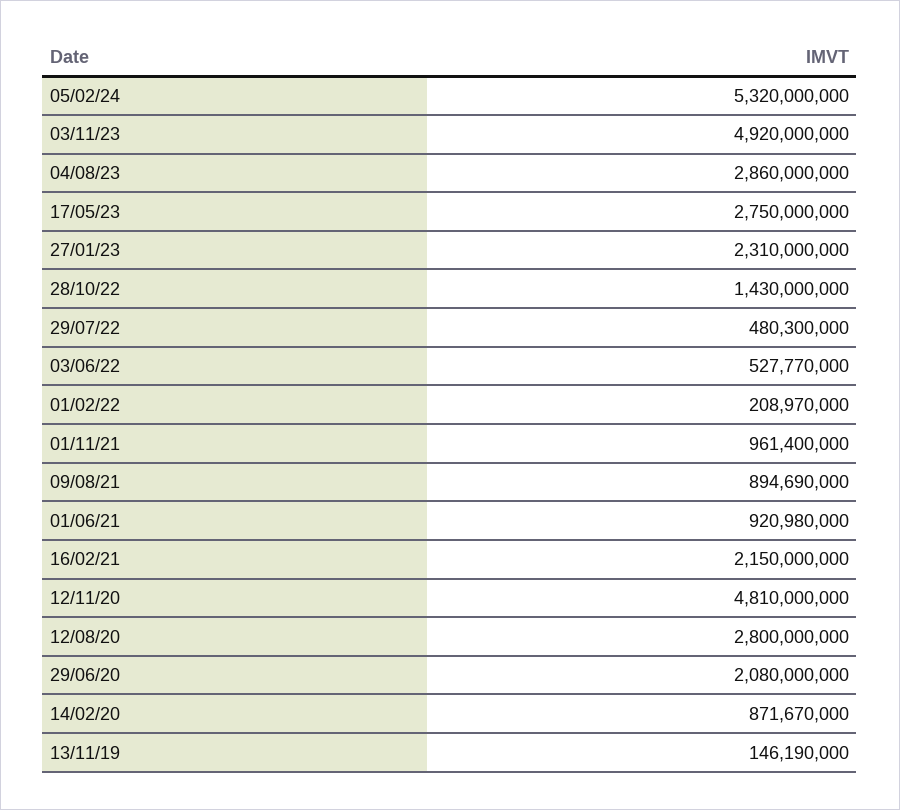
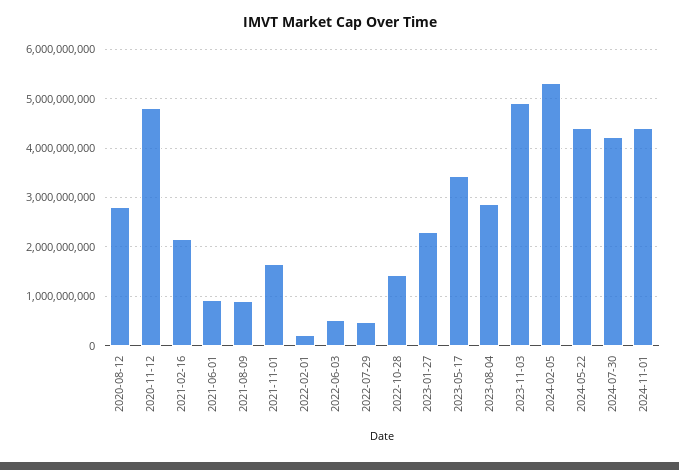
17/05/23: 2750000000 -> 3400000000
01/11/21: 961400000 -> 1600000000
29/06/20: 2080000000 -> none
14/02/20: 871670000 -> none
13/11/19: 146190000 -> none
2024-05-22: none -> 4400000000
2024-07-30: none -> 4200000000
2024-11-01: none -> 4400000000

